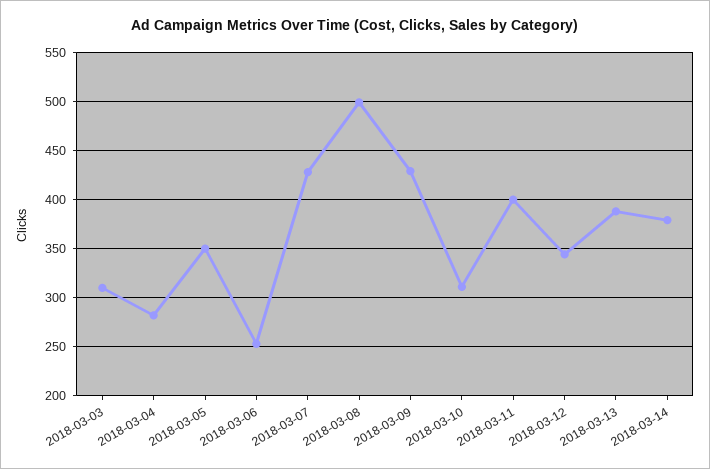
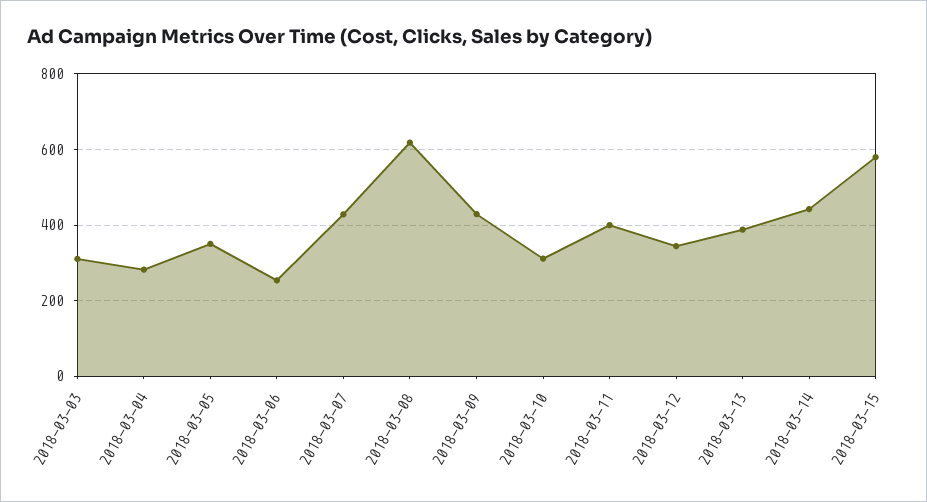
2018-03-08: 500 -> 620
2018-03-14: 380 -> 440
2018-03-15: none -> 580

